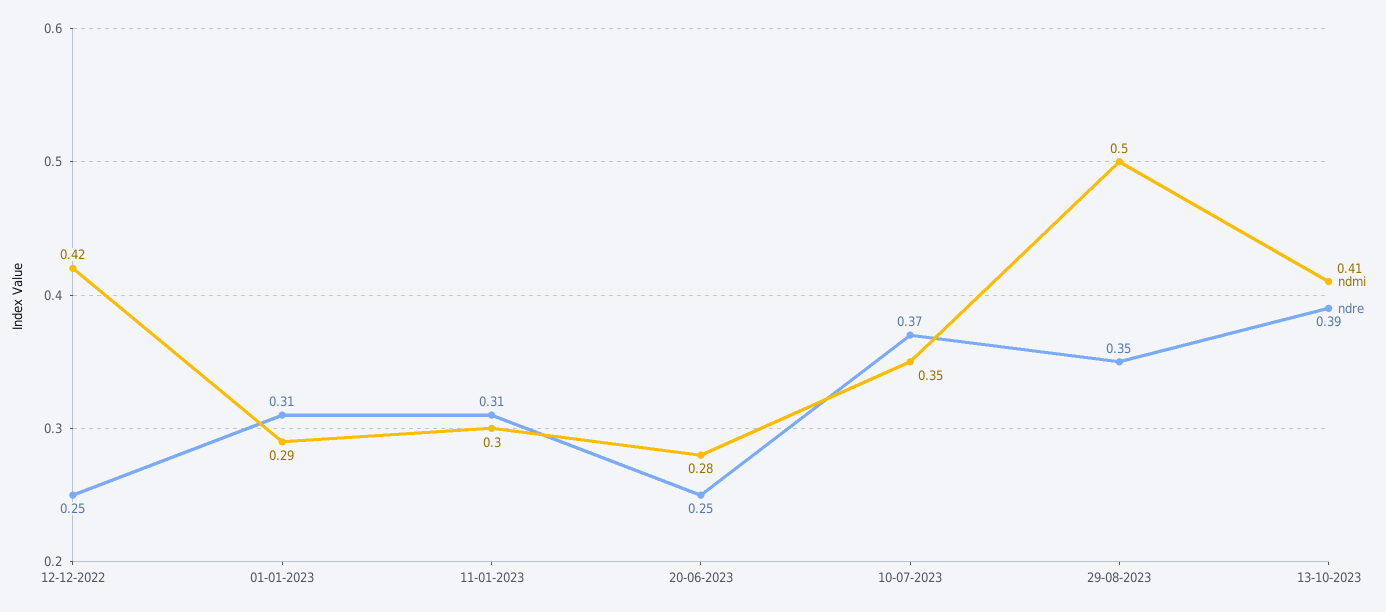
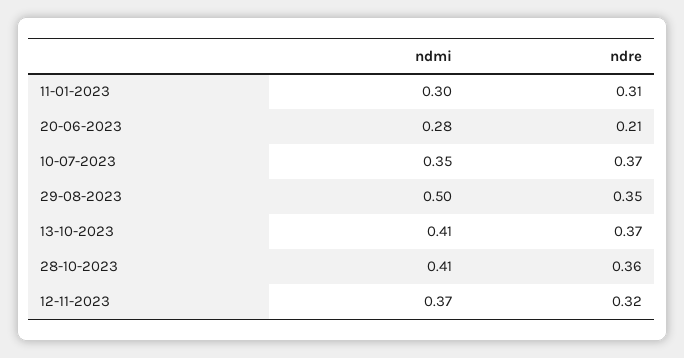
ndmi, 12-12-2022: 0.42 -> none
ndre, 12-12-2022: 0.25 -> none
ndmi, 01-01-2023: 0.29 -> none
ndre, 01-01-2023: 0.31 -> none
ndre, 20-06-2023: 0.25 -> 0.21
ndre, 13-10-2023: 0.39 -> 0.37
ndmi, 28-10-2023: none -> 0.41
ndre, 28-10-2023: none -> 0.36
ndmi, 12-11-2023: none -> 0.37
ndre, 12-11-2023: none -> 0.32

